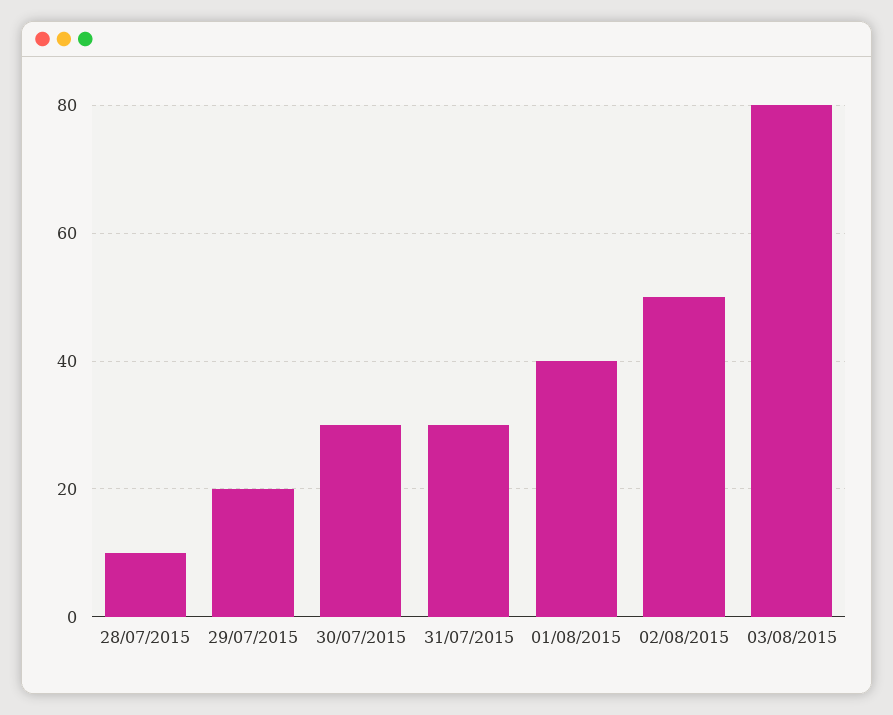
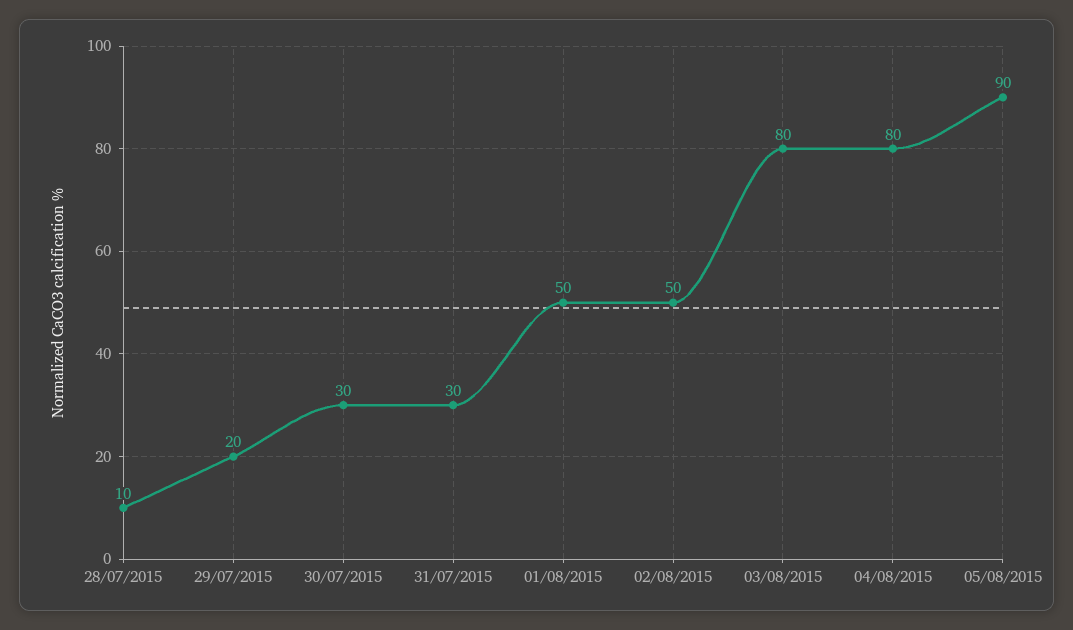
01/08/2015: 40 -> 50
04/08/2015: none -> 80
05/08/2015: none -> 90

